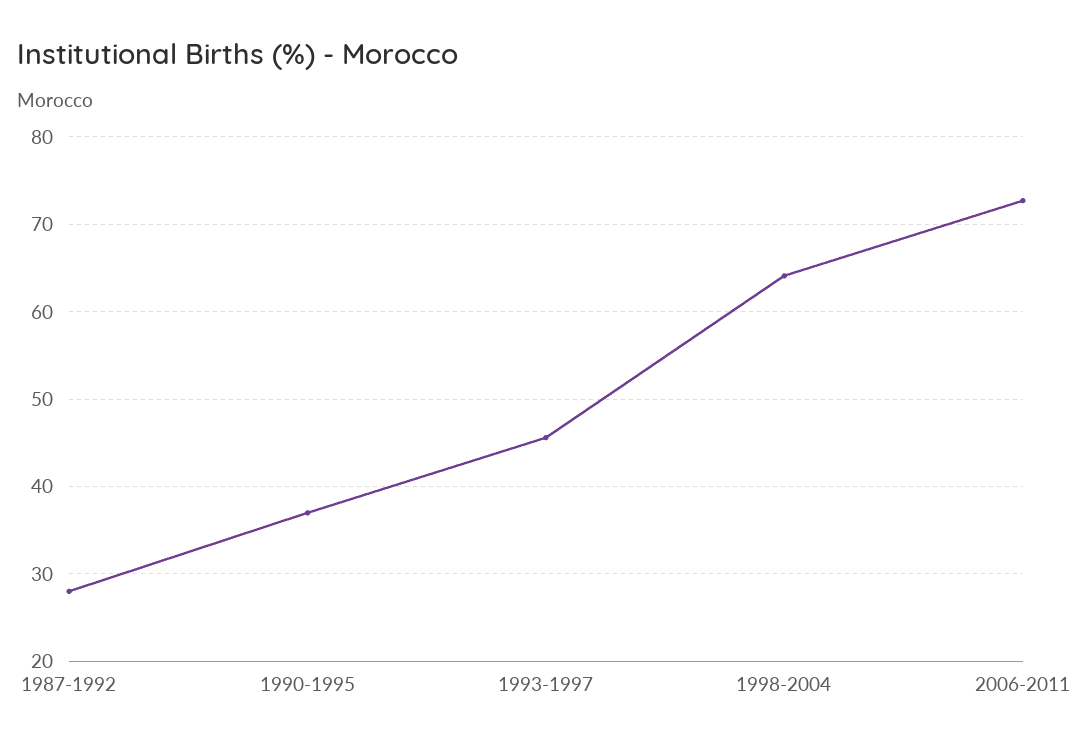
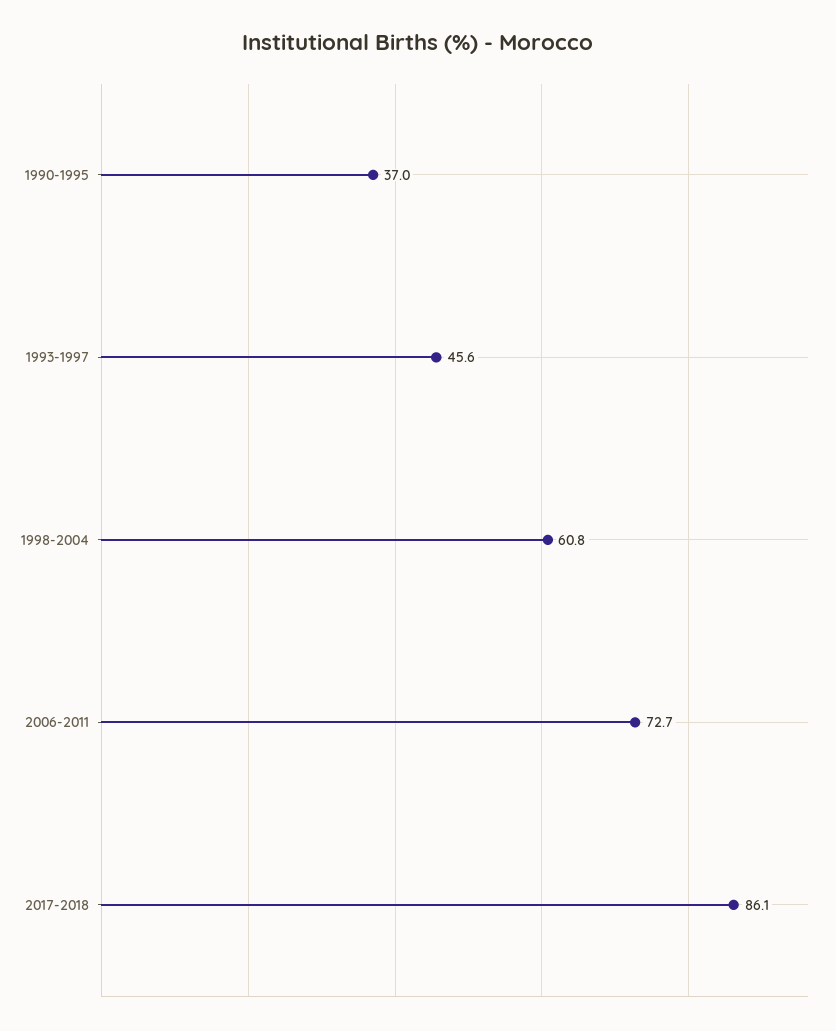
1987-1992: 28 -> none
1998-2004: 64 -> 60.8
2017-2018: none -> 86.1

